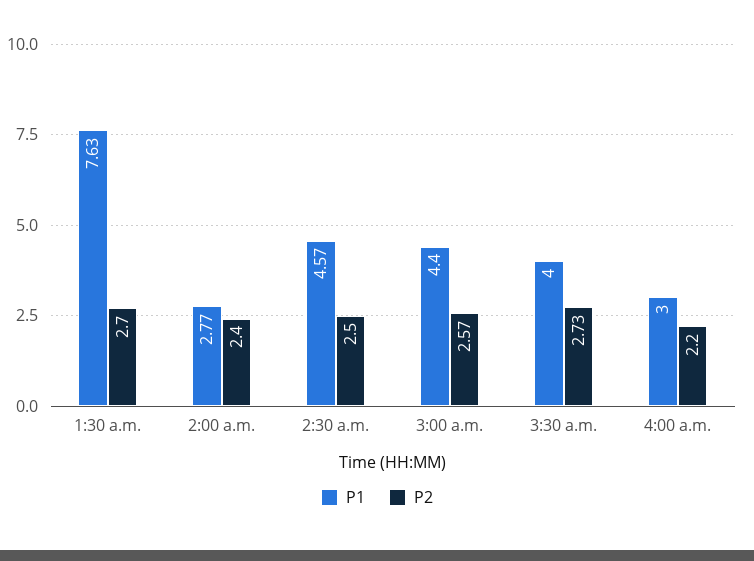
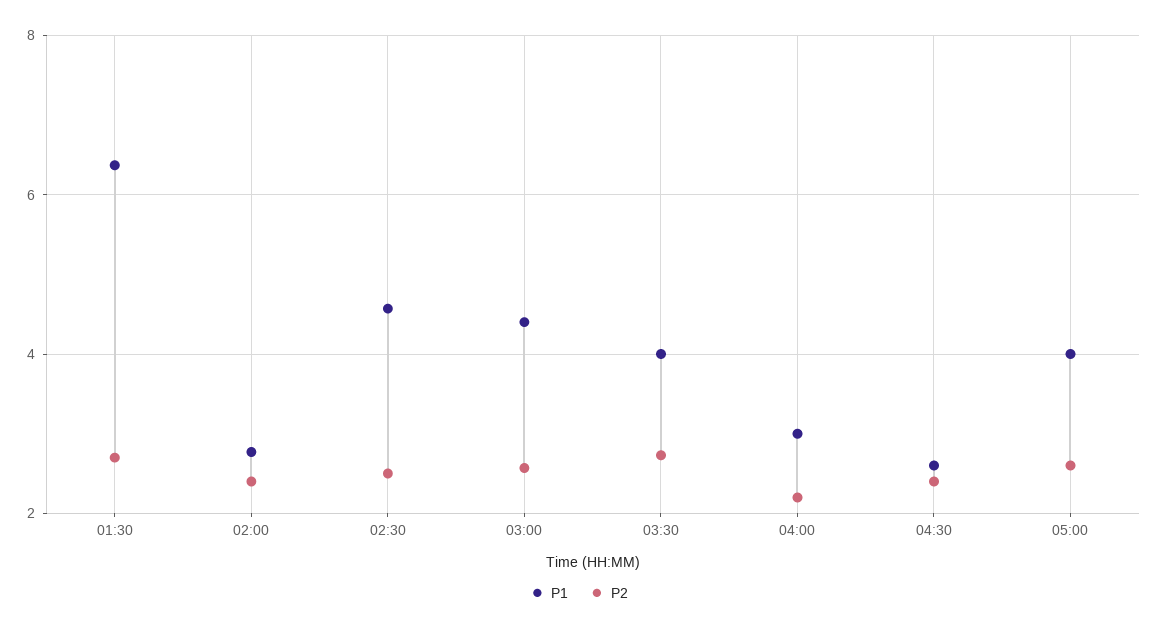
P1, 1:30 a.m.: 7.63 -> 6.4
P1, 04:30: none -> 2.6
P2, 04:30: none -> 2.4
P1, 05:00: none -> 4
P2, 05:00: none -> 2.6

